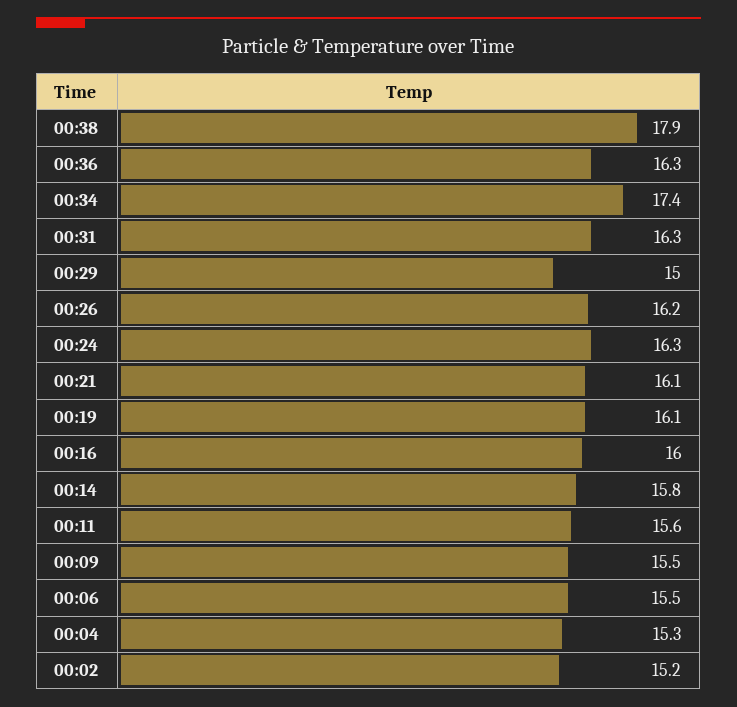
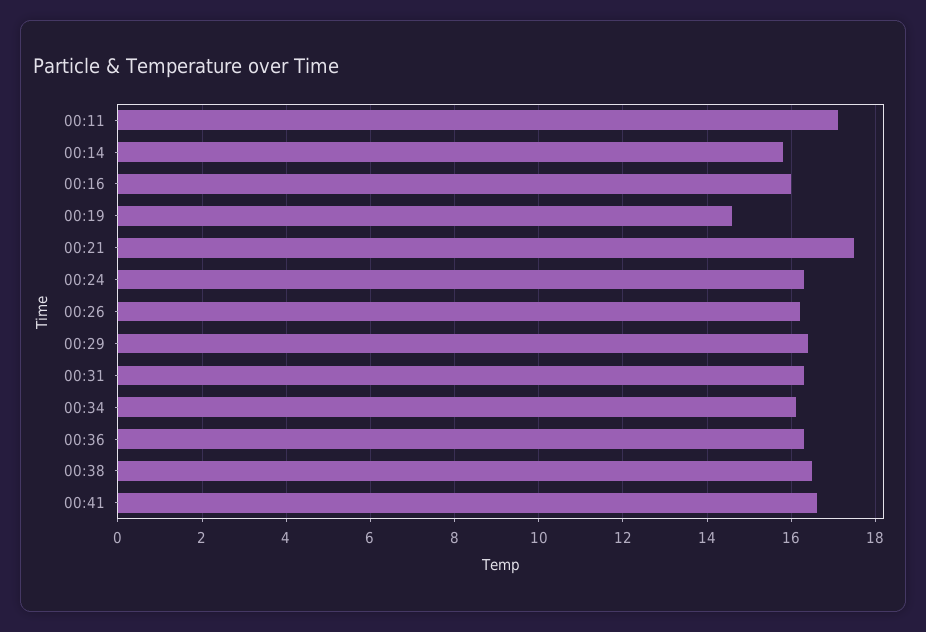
00:38: 17.9 -> 16.5
00:34: 17.4 -> 16
00:29: 15 -> 16.5
00:21: 16.1 -> 17.5
00:19: 16.1 -> 14.5
00:11: 15.6 -> 17
00:09: 15.5 -> none
00:06: 15.5 -> none
00:04: 15.3 -> none
00:02: 15.2 -> none
00:41: none -> 16.5

